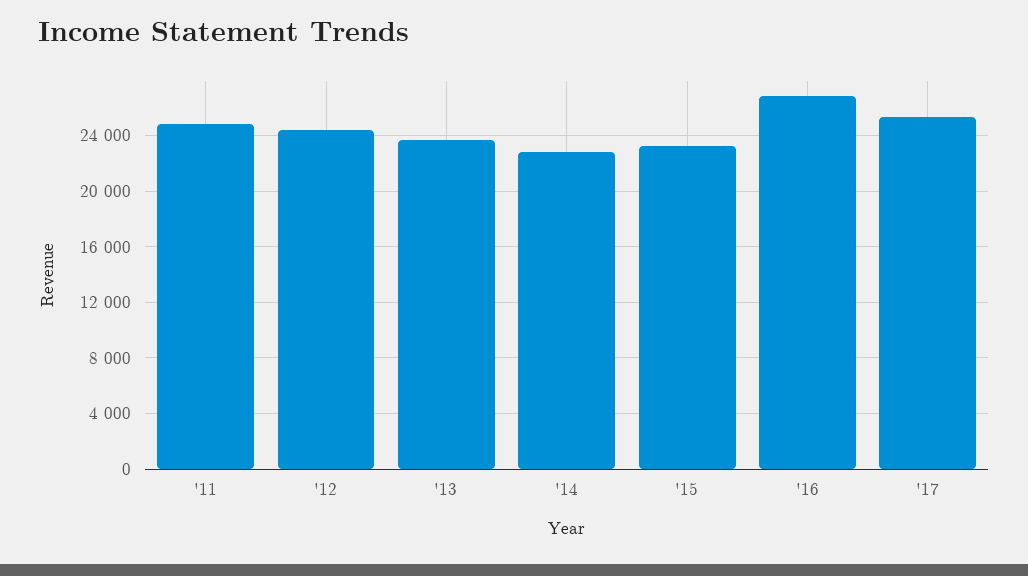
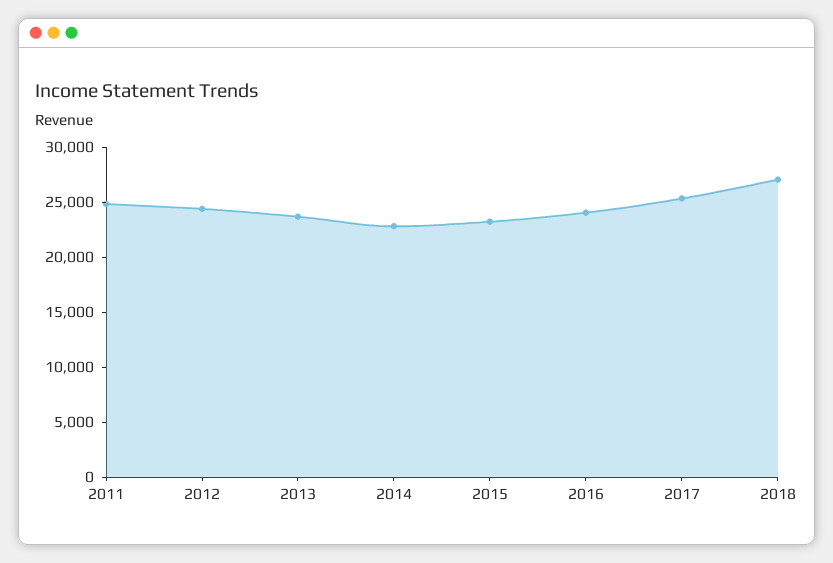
'16: 27000 -> 24000
2018: none -> 27000

